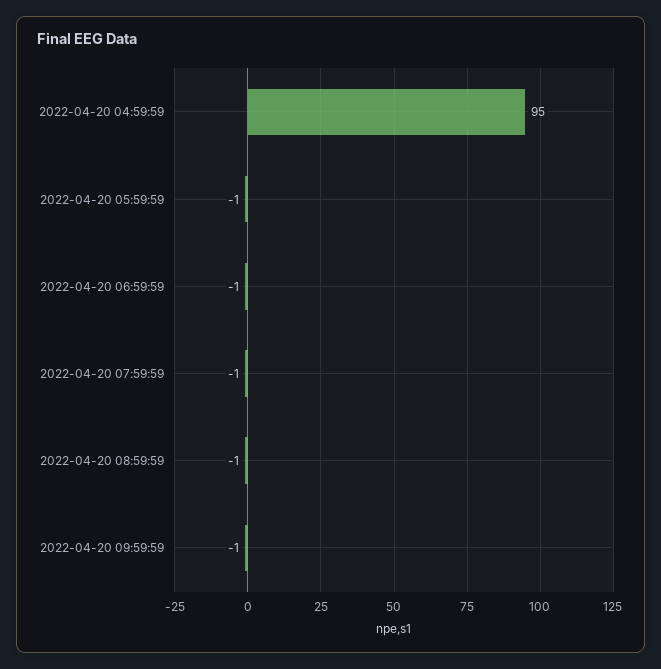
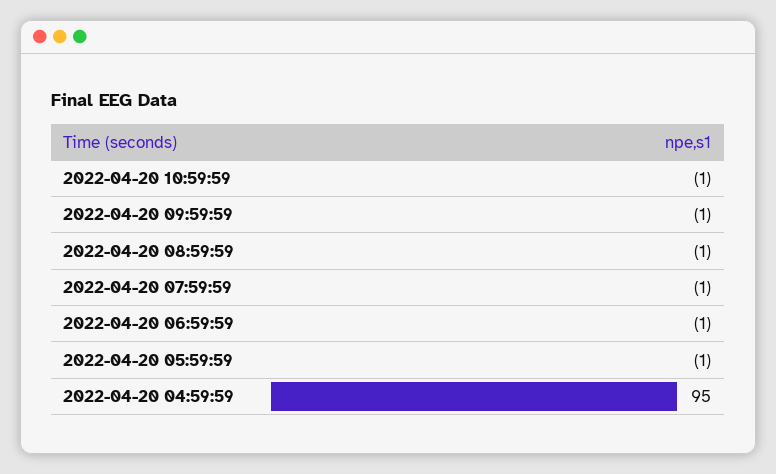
2022-04-20 10:59:59: none -> -1

